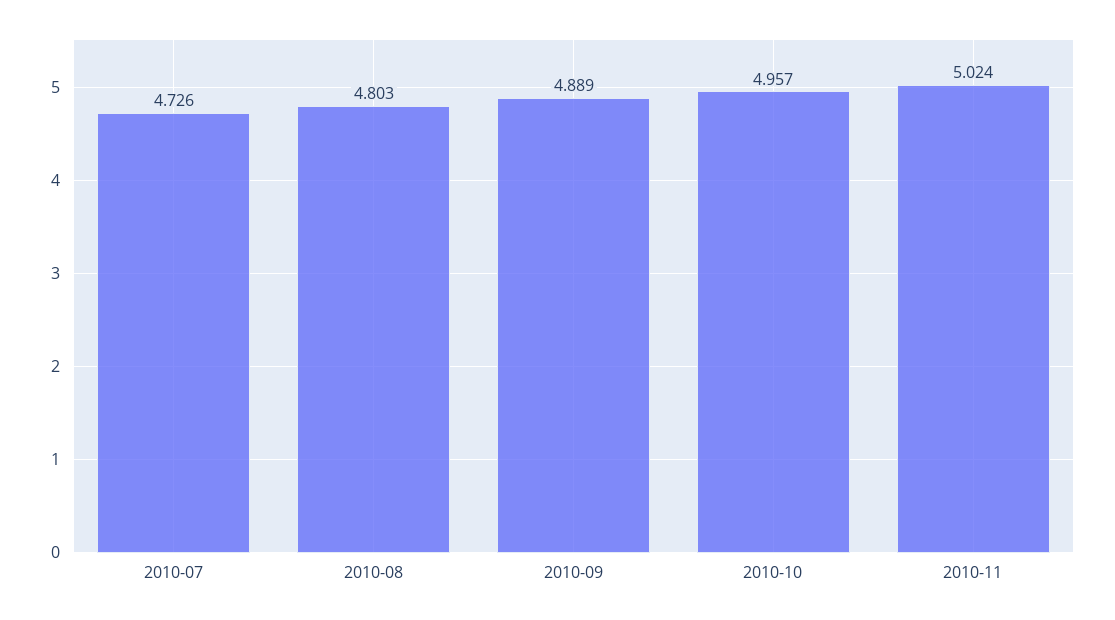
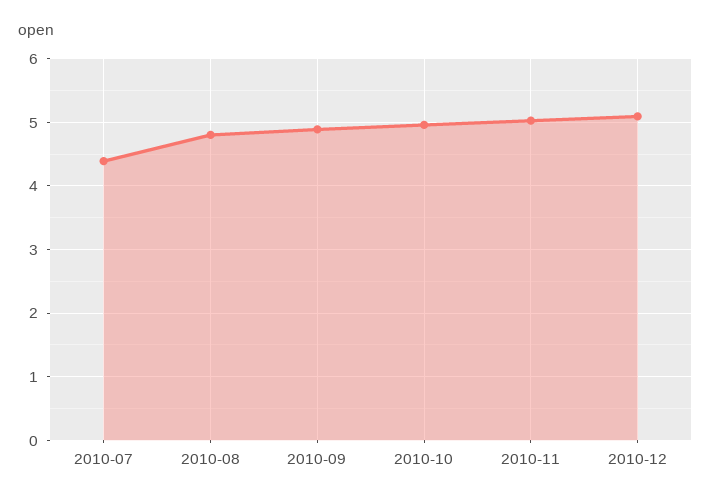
2010-07: 4.726 -> 4.4
2010-12: none -> 5.1

